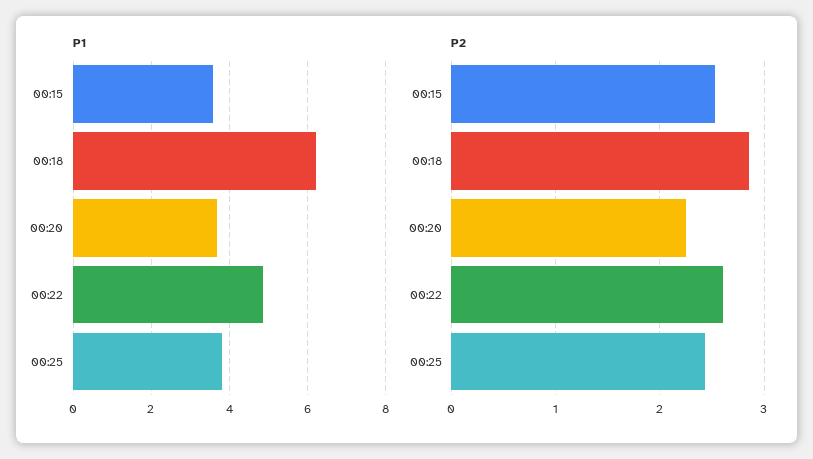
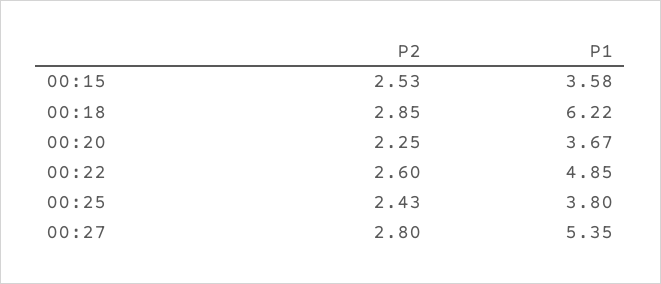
P2, 00:27: none -> 2.8
P1, 00:27: none -> 5.35

